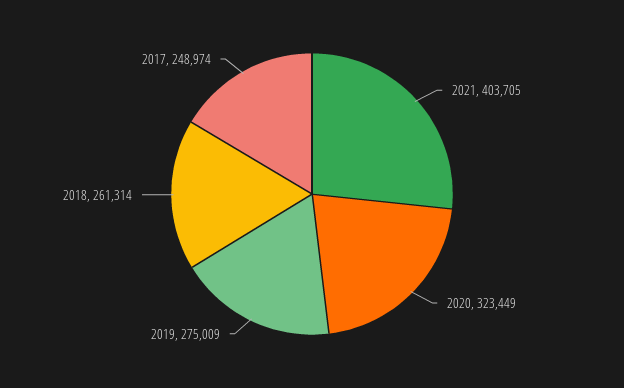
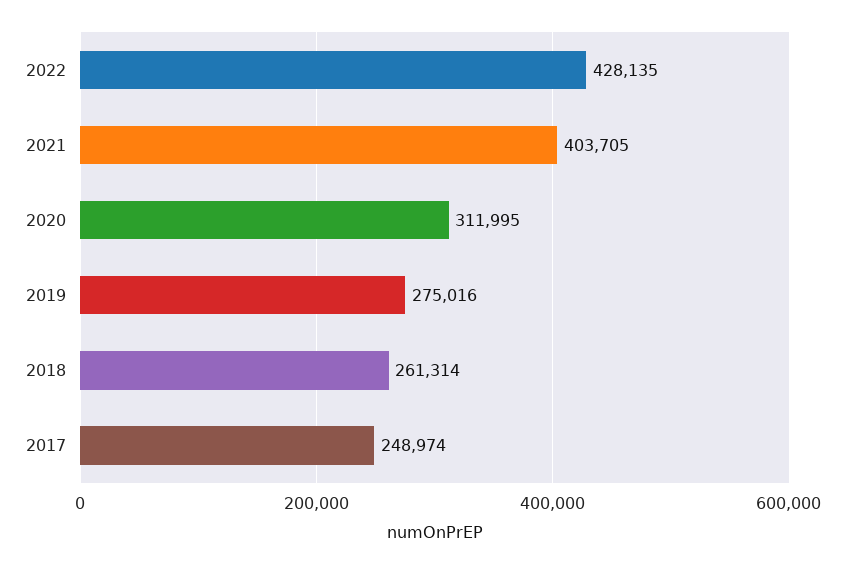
2020: 323449 -> 311995
2019: 275009 -> 275016
2022: none -> 428135

